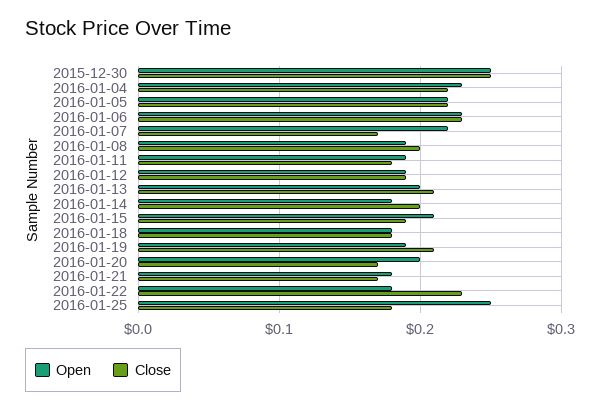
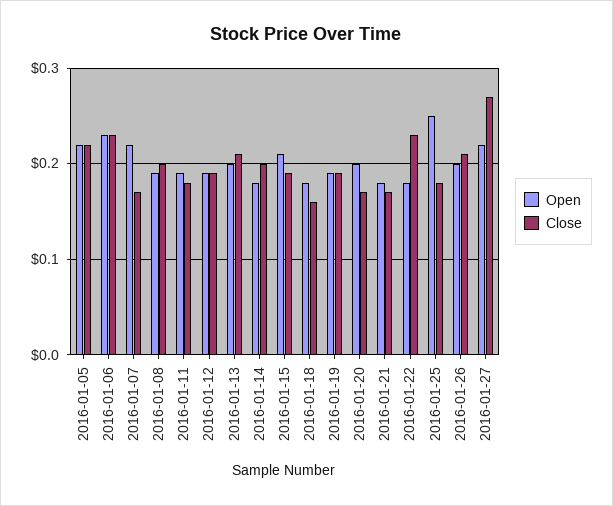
Open, 2015-12-30: 0.25 -> none
Close, 2015-12-30: 0.25 -> none
Open, 2016-01-04: 0.23 -> none
Close, 2016-01-04: 0.22 -> none
Close, 2016-01-18: 0.18 -> 0.16
Close, 2016-01-19: 0.21 -> 0.19
Open, 2016-01-26: none -> 0.2
Close, 2016-01-26: none -> 0.21
Open, 2016-01-27: none -> 0.22
Close, 2016-01-27: none -> 0.27

